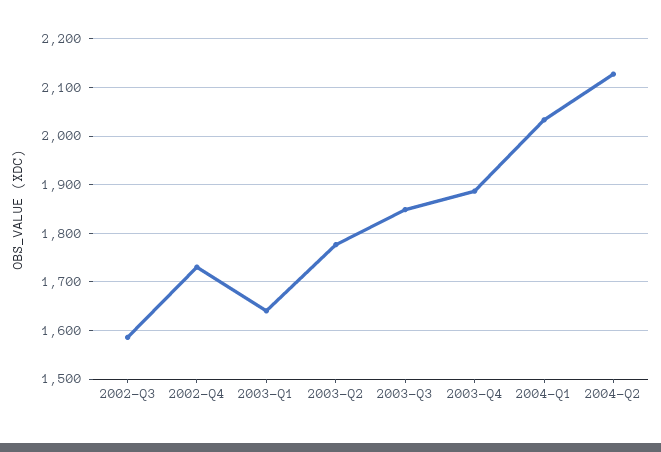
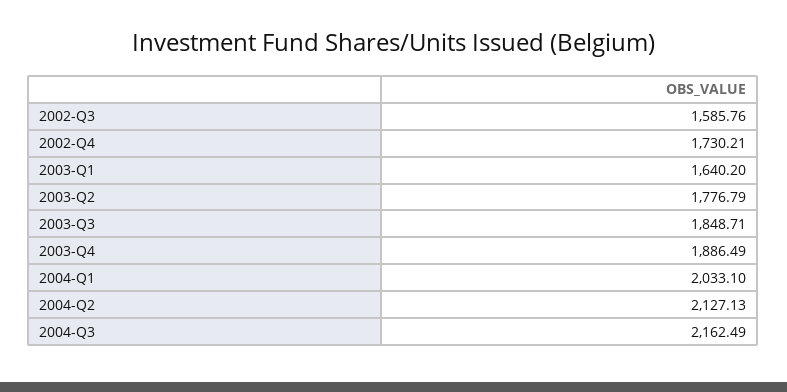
2004-Q3: none -> 2162.49

